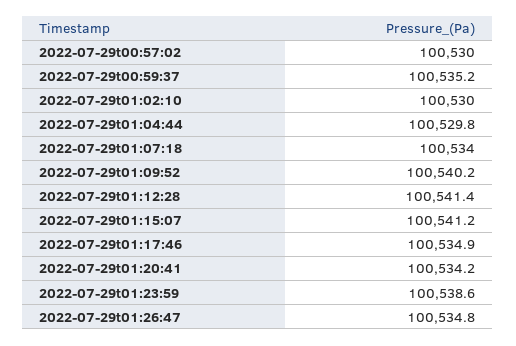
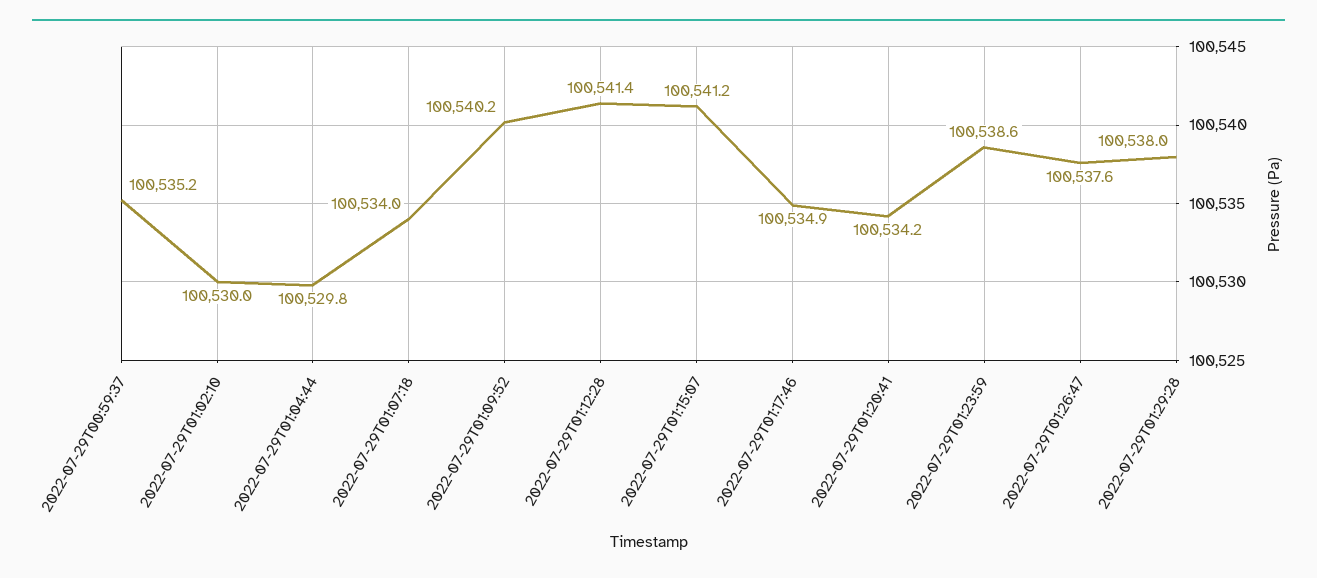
2022-07-29t00:57:02: 100530 -> none
2022-07-29t01:26:47: 100534.8 -> 100537.6
2022-07-29T01:29:28: none -> 100538

